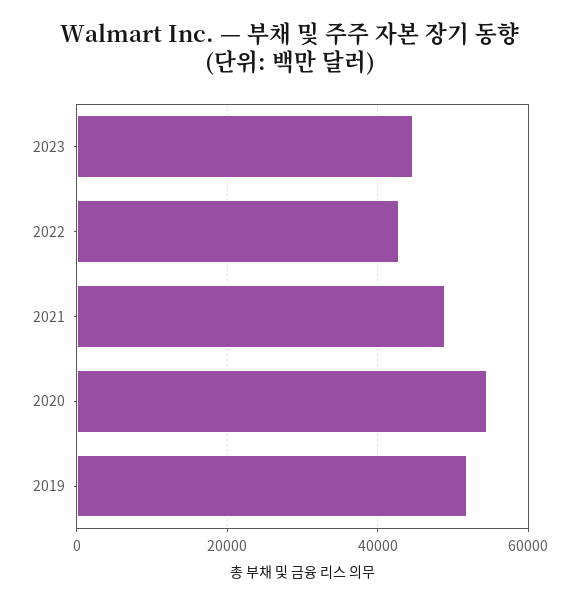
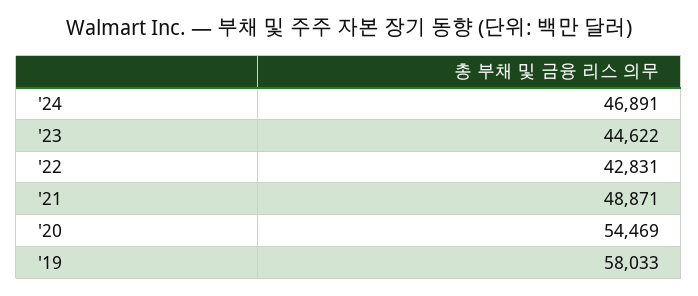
2019: 52000 -> 58033
'24: none -> 46891

